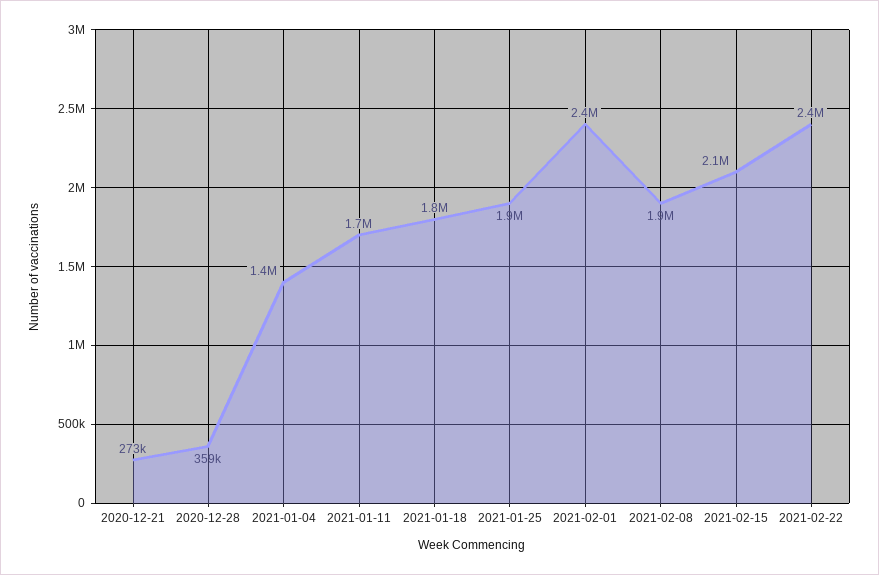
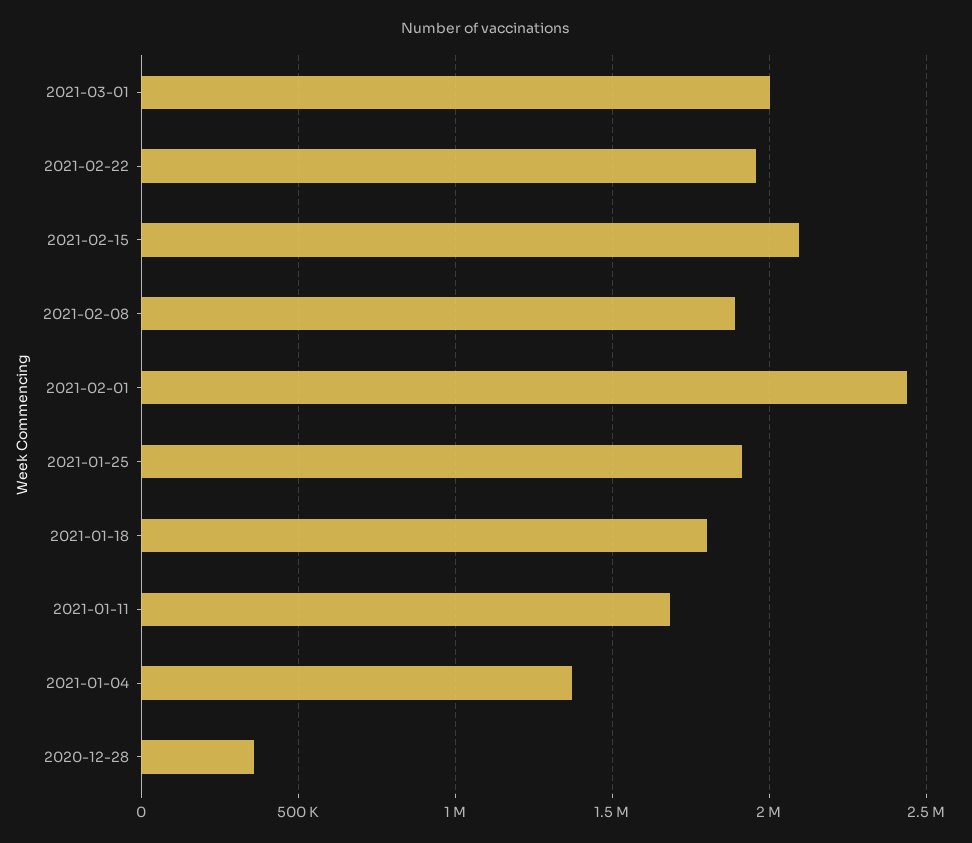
2020-12-21: 273000 -> none
2021-02-22: 2400000 -> 1950000
2021-03-01: none -> 2000000

